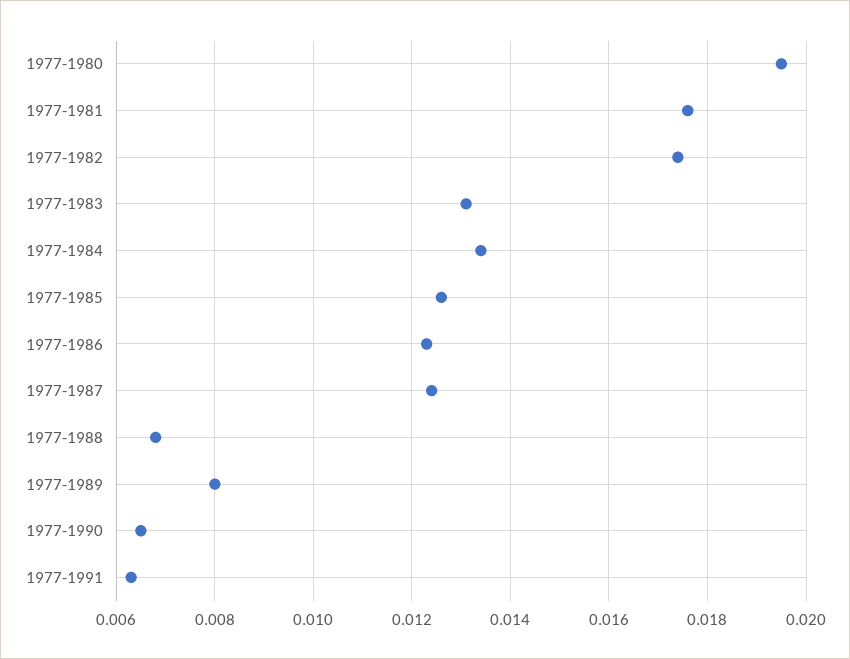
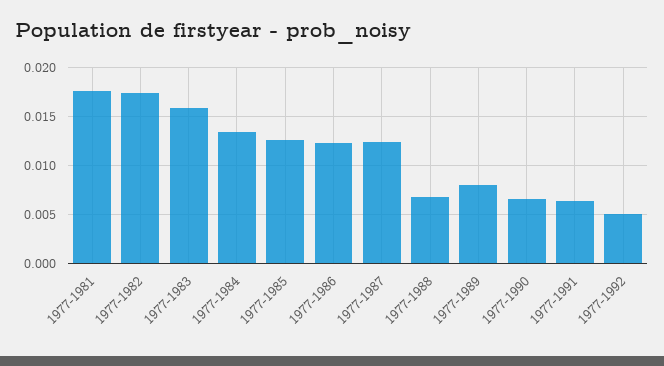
1977-1980: 0.0195 -> none
1977-1983: 0.013 -> 0.016
1977-1992: none -> 0.005

